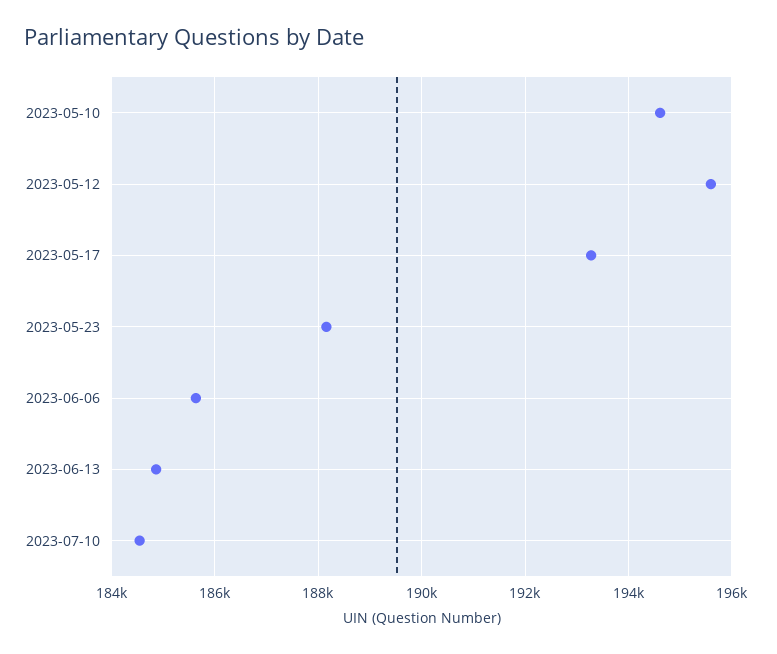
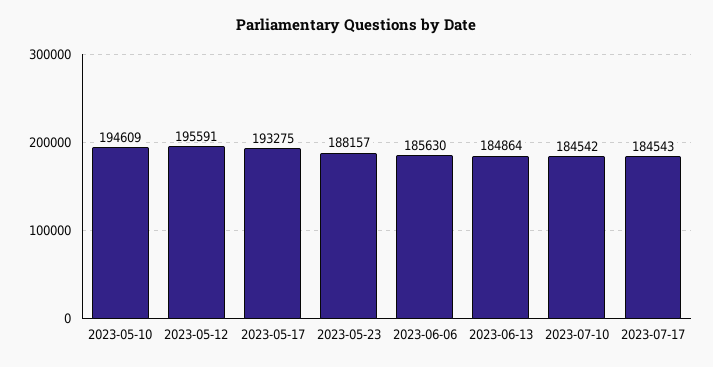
2023-07-17: none -> 184543

